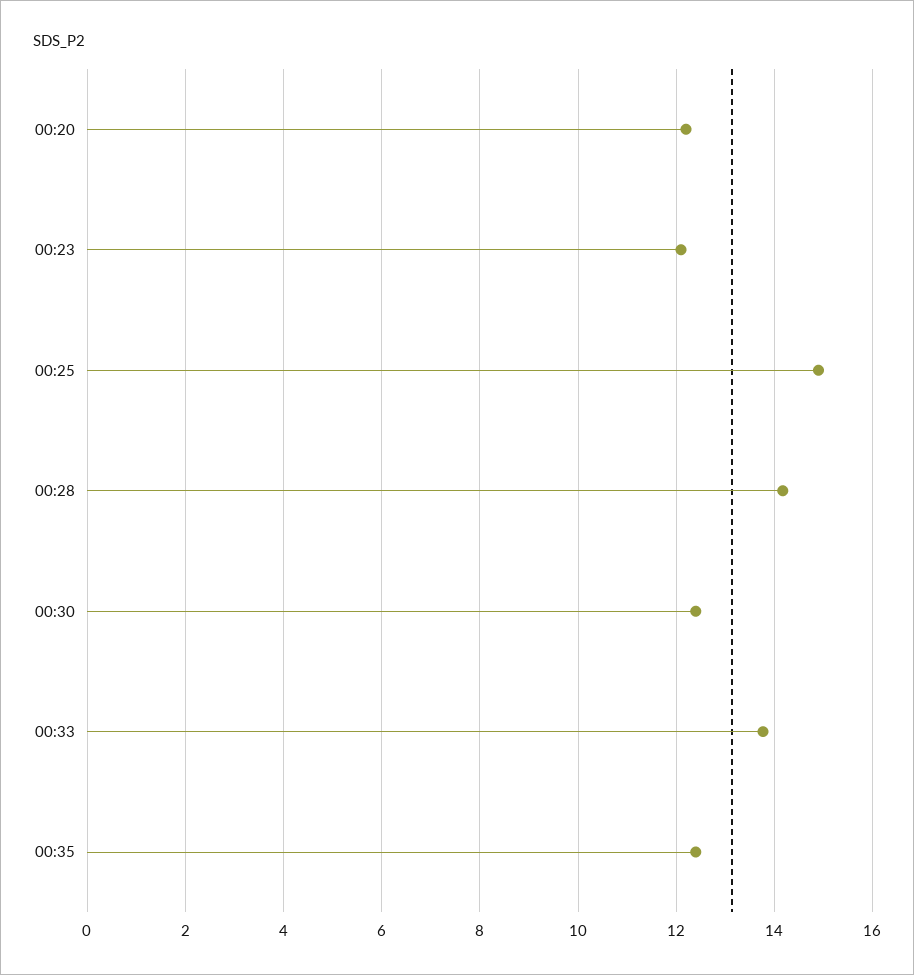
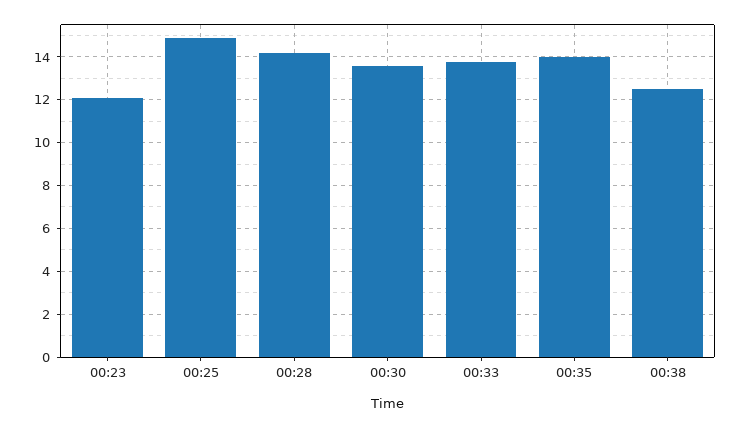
00:20: 12.2 -> none
00:30: 12.4 -> 13.5
00:35: 12.4 -> 14
00:38: none -> 12.5

